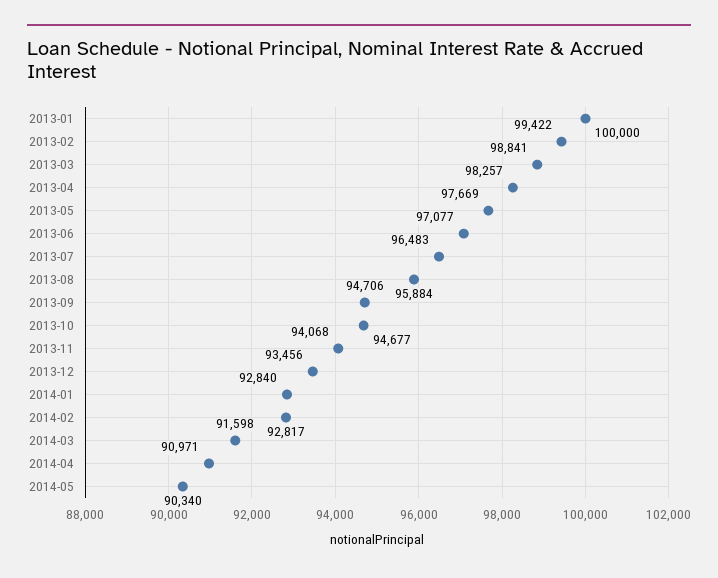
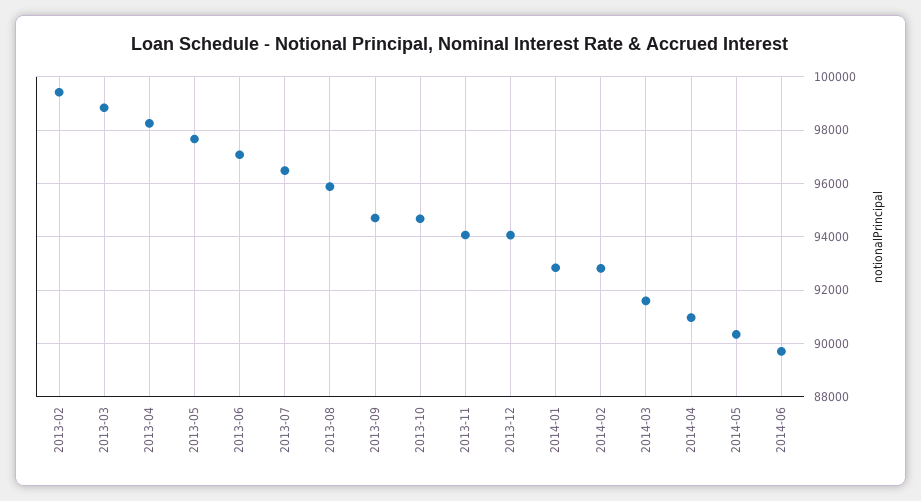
2013-01: 100000 -> none
2013-12: 93456 -> 94000
2014-06: none -> 89750

